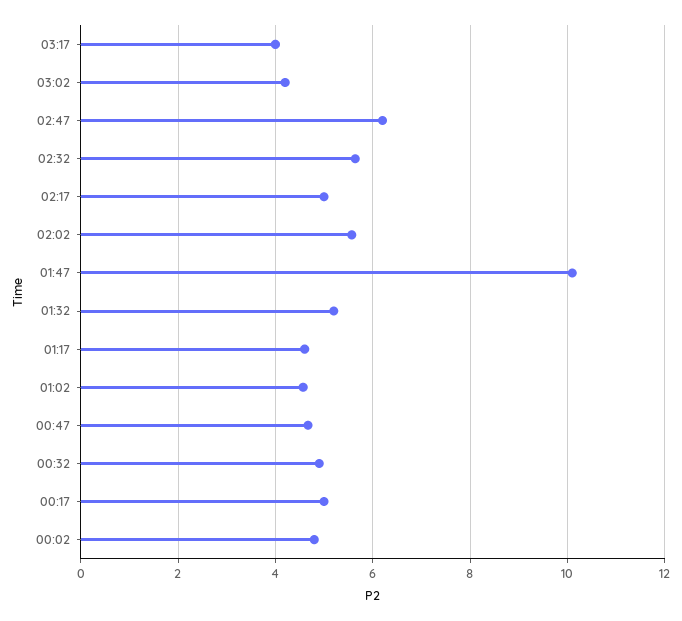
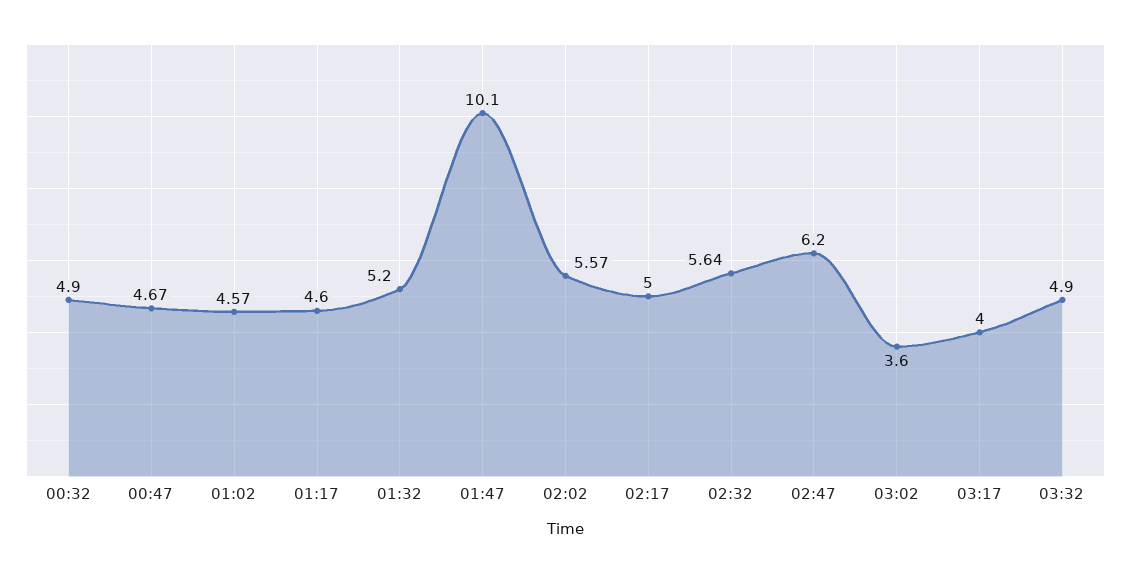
03:02: 4.2 -> 3.6
00:17: 5 -> none
00:02: 4.8 -> none
03:32: none -> 4.9

